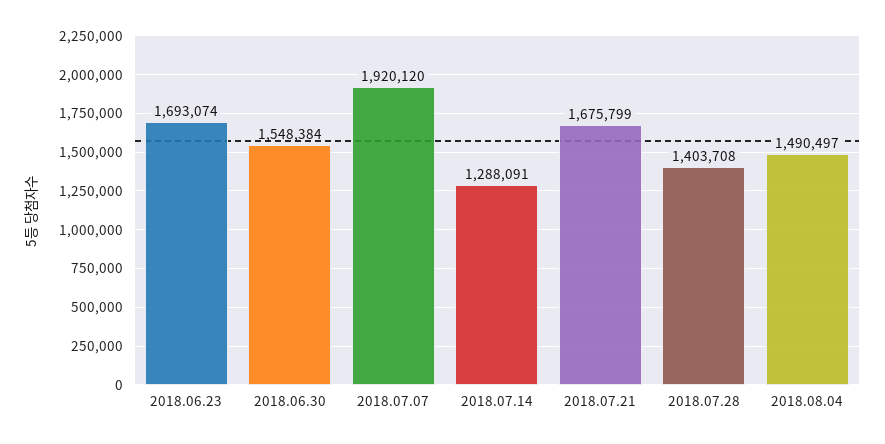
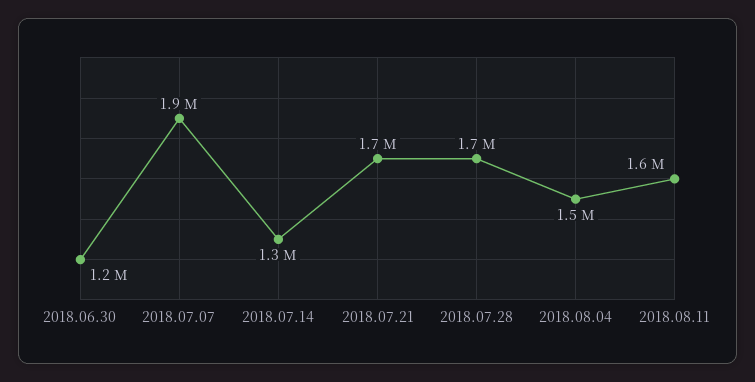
2018.06.23: 1693074 -> none
2018.06.30: 1548384 -> 1200000
2018.07.28: 1403708 -> 1700000
2018.08.11: none -> 1600000

